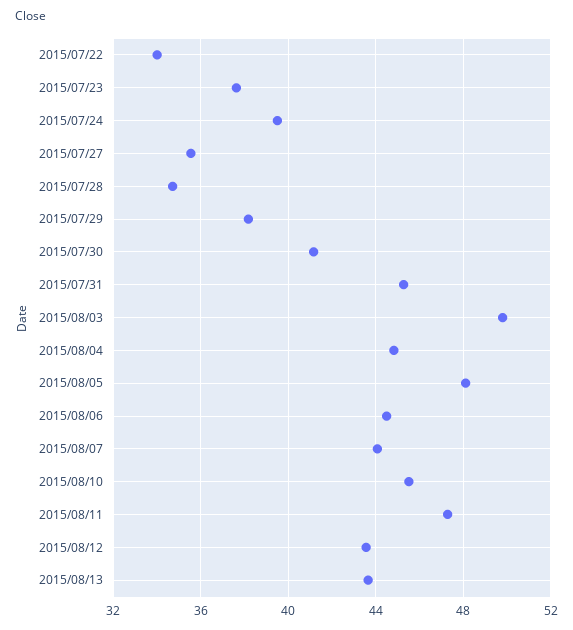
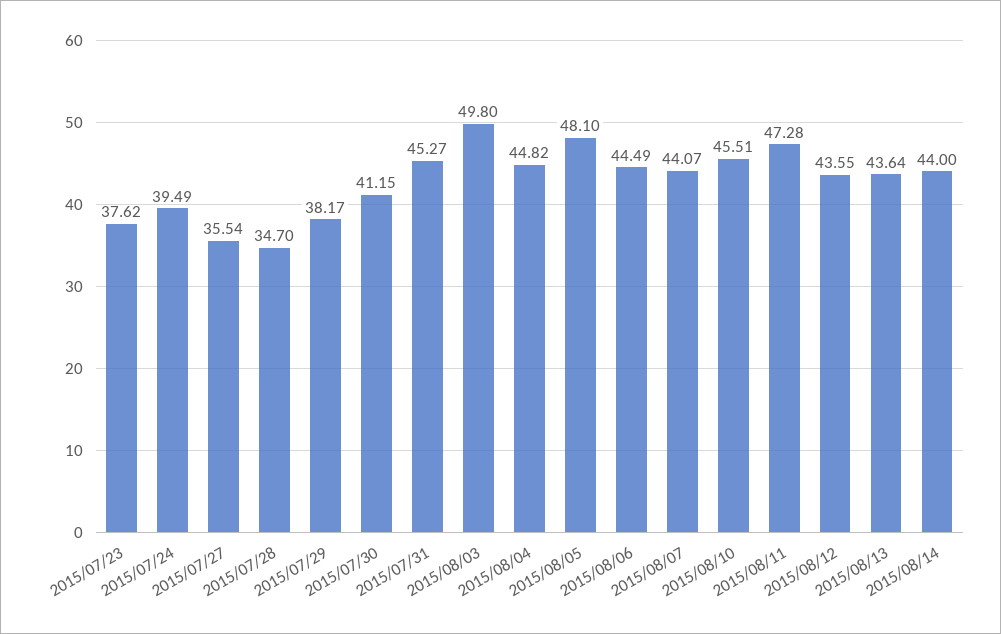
2015/07/22: 34 -> none
2015/08/14: none -> 44

